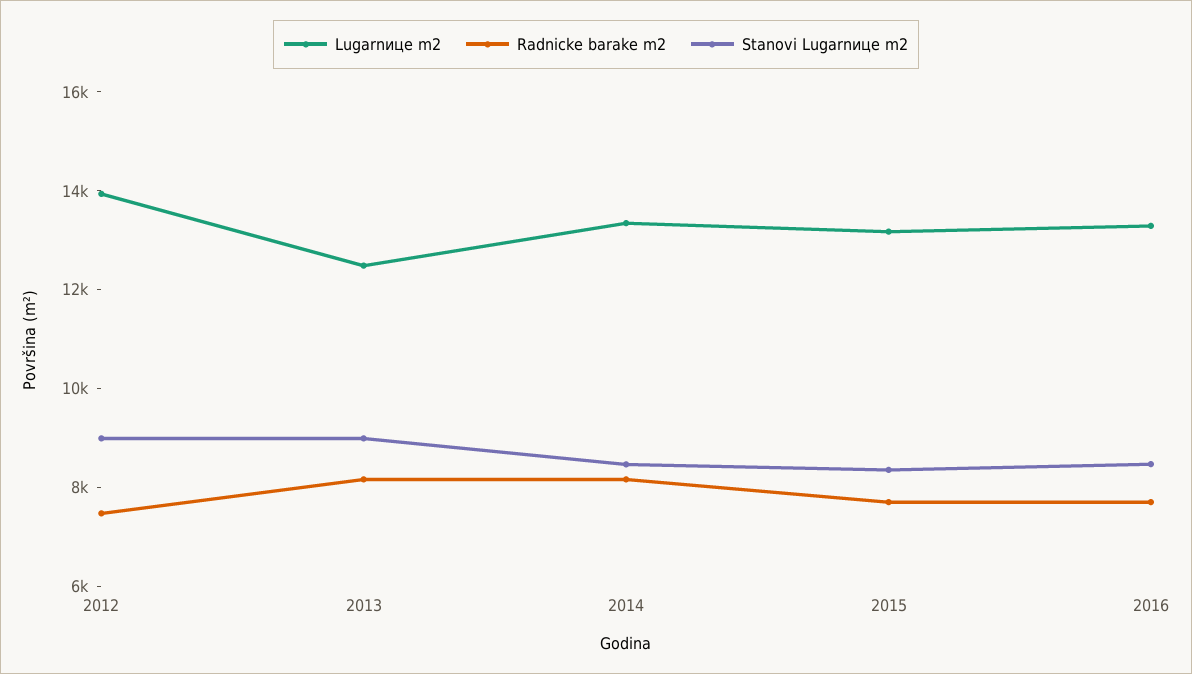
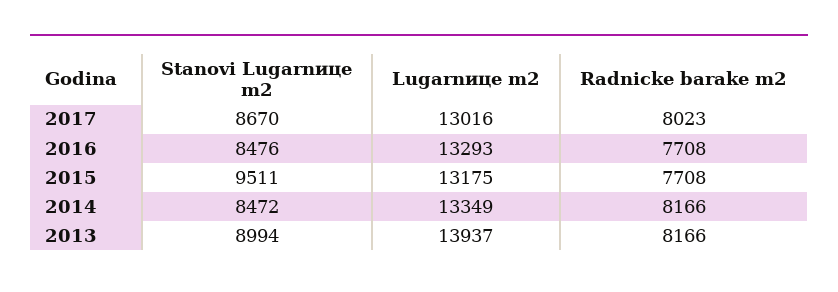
Lugarnице m2, 2012: 14000 -> none
Radnicke barake m2, 2012: 7500 -> none
Stanovi Lugarnице m2, 2012: 9000 -> none
Lugarnице m2, 2013: 12500 -> 13937
Stanovi Lugarnице m2, 2015: 8500 -> 9511
Stanovi Lugarnице m2, 2017: none -> 8670
Lugarnице m2, 2017: none -> 13016
Radnicke barake m2, 2017: none -> 8023

